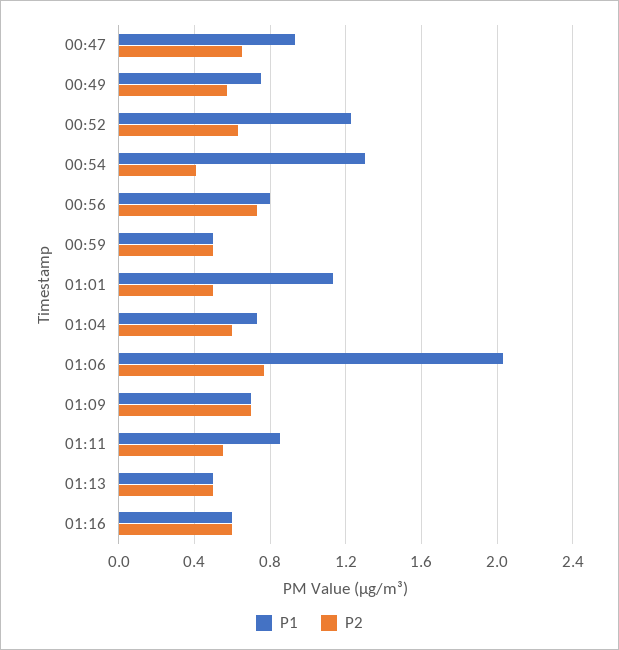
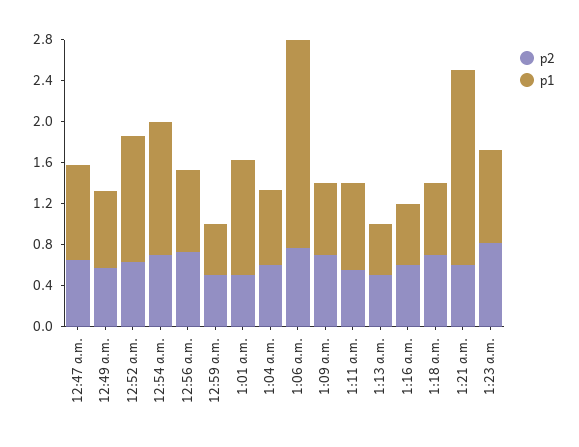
P2, 00:54: 0.4 -> 0.7
P2, 1:18 a.m.: none -> 0.7
P1, 1:18 a.m.: none -> 0.7
P2, 1:21 a.m.: none -> 0.6
P1, 1:21 a.m.: none -> 1.9
P2, 1:23 a.m.: none -> 0.8
P1, 1:23 a.m.: none -> 0.9

